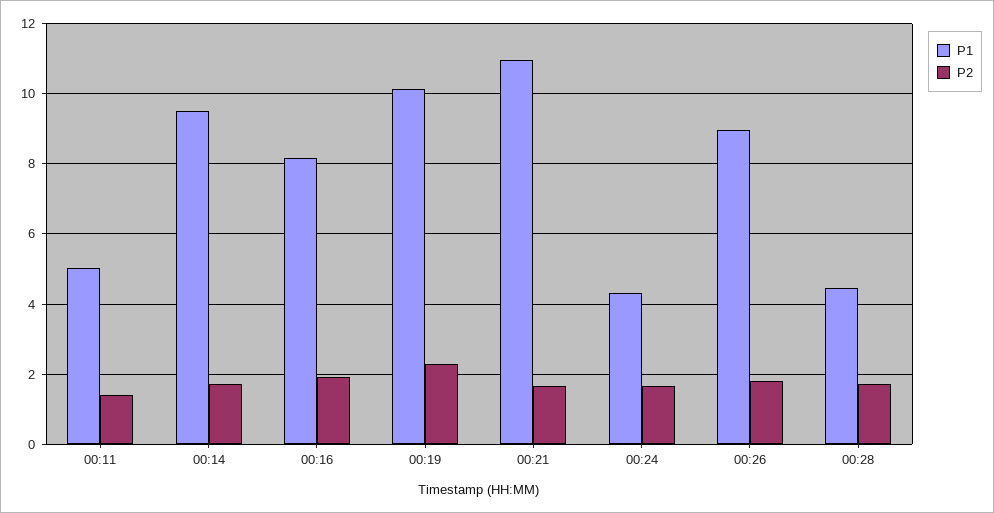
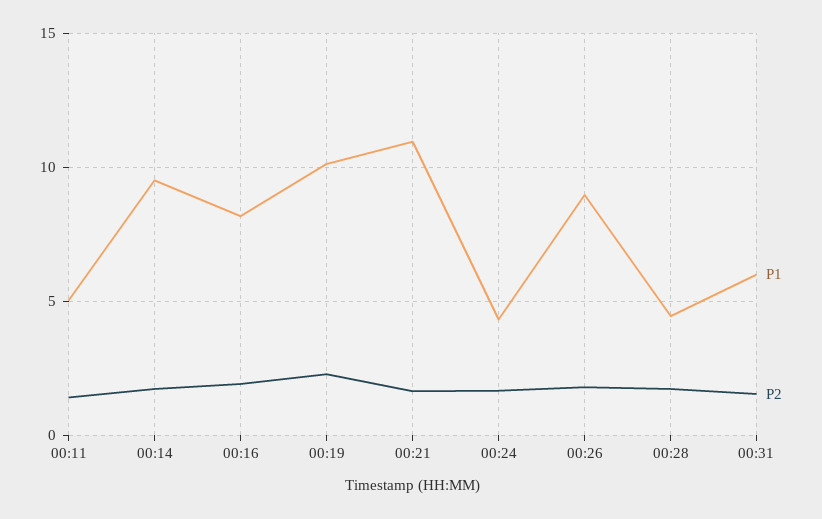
P1, 00:31: none -> 6
P2, 00:31: none -> 1.5

